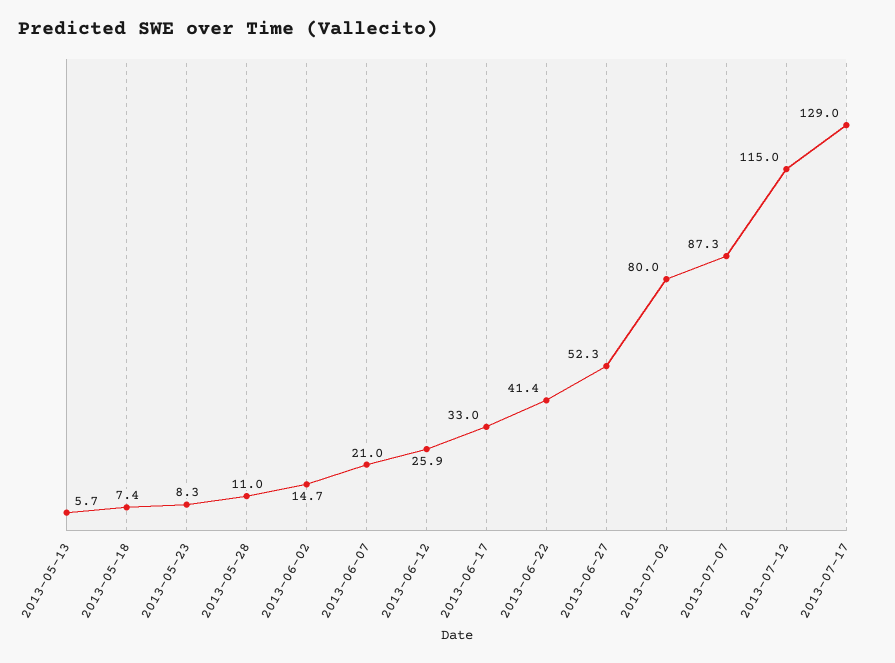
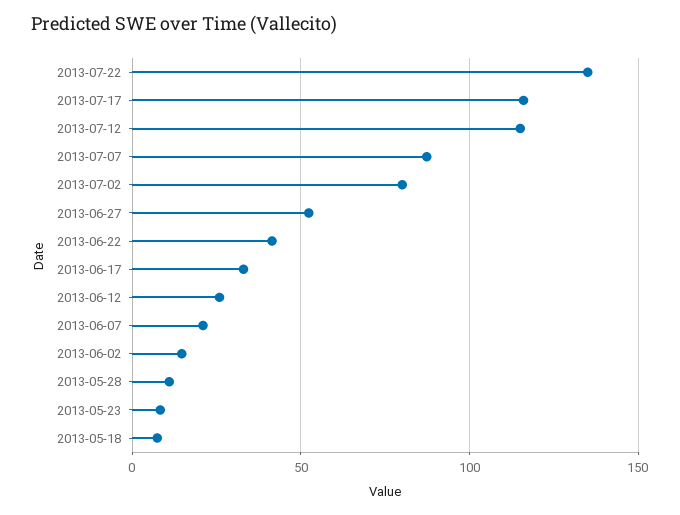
2013-05-13: 5.7 -> none
2013-07-17: 129 -> 115
2013-07-22: none -> 135

